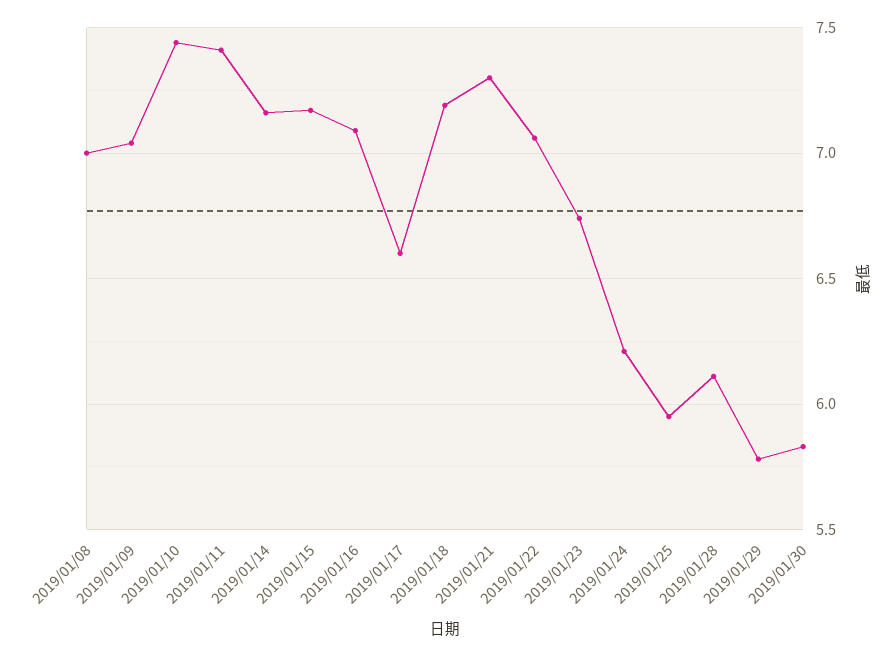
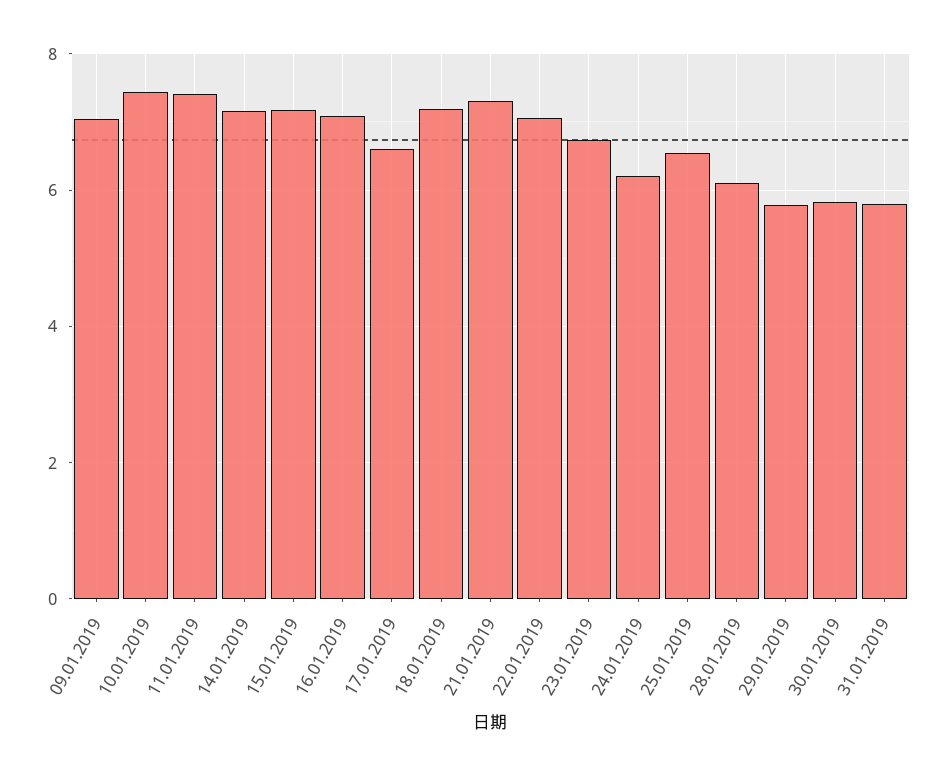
2019/01/08: 7 -> none
2019/01/25: 5.95 -> 6.6
31.01.2019: none -> 5.8

